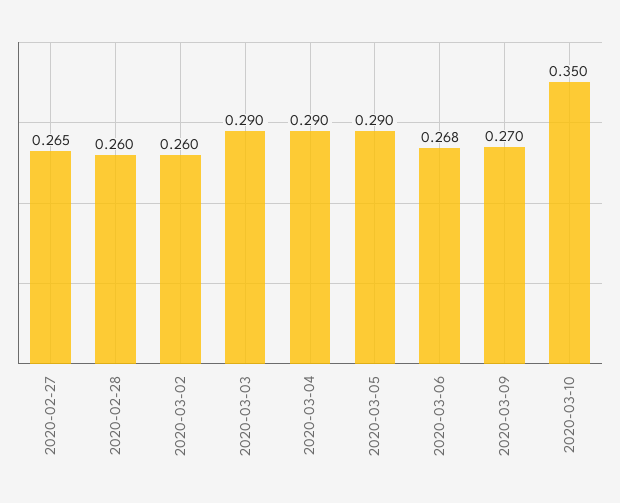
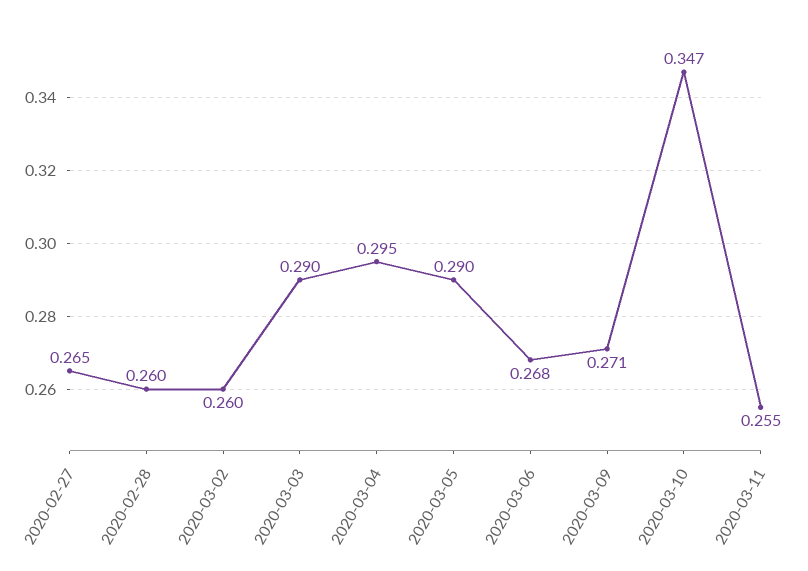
2020-03-04: 0.29 -> 0.295
2020-03-09: 0.27 -> 0.271
2020-03-10: 0.35 -> 0.347
2020-03-11: none -> 0.255

